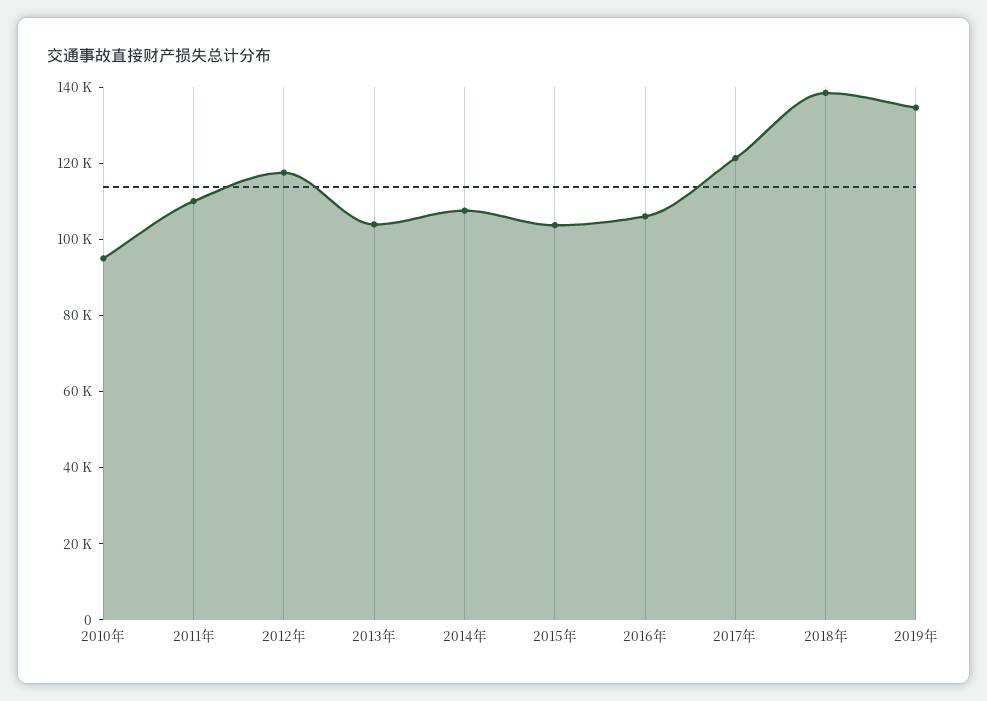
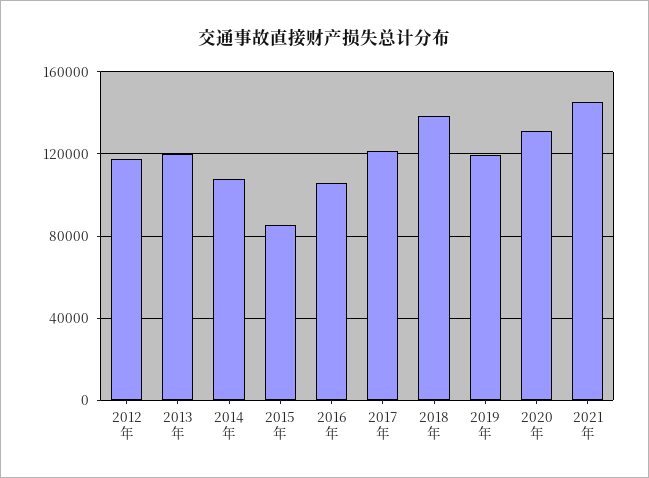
2010年: 95000 -> none
2011年: 110000 -> none
2013年: 105000 -> 120000
2015年: 105000 -> 85000
2019年: 135000 -> 120000
2020年: none -> 130000
2021年: none -> 145000

